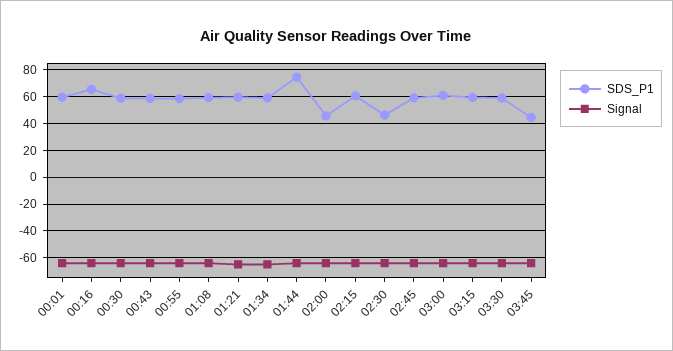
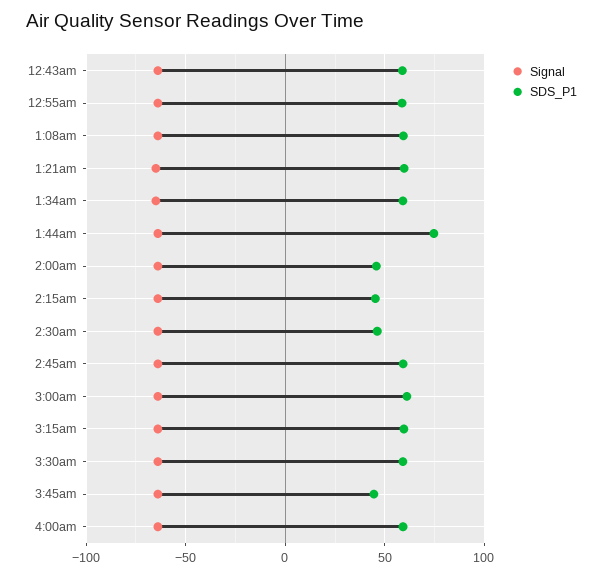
SDS_P1, 00:01: 60 -> none
Signal, 00:01: -65 -> none
SDS_P1, 00:16: 65 -> none
Signal, 00:16: -65 -> none
SDS_P1, 00:30: 60 -> none
Signal, 00:30: -65 -> none
SDS_P1, 02:15: 60 -> 45
Signal, 4:00am: none -> -65
SDS_P1, 4:00am: none -> 60

